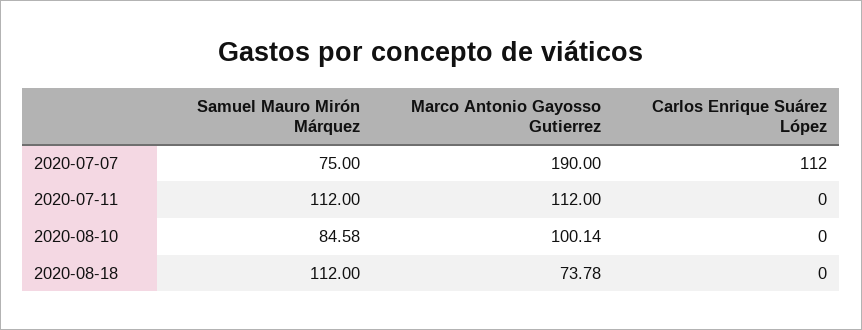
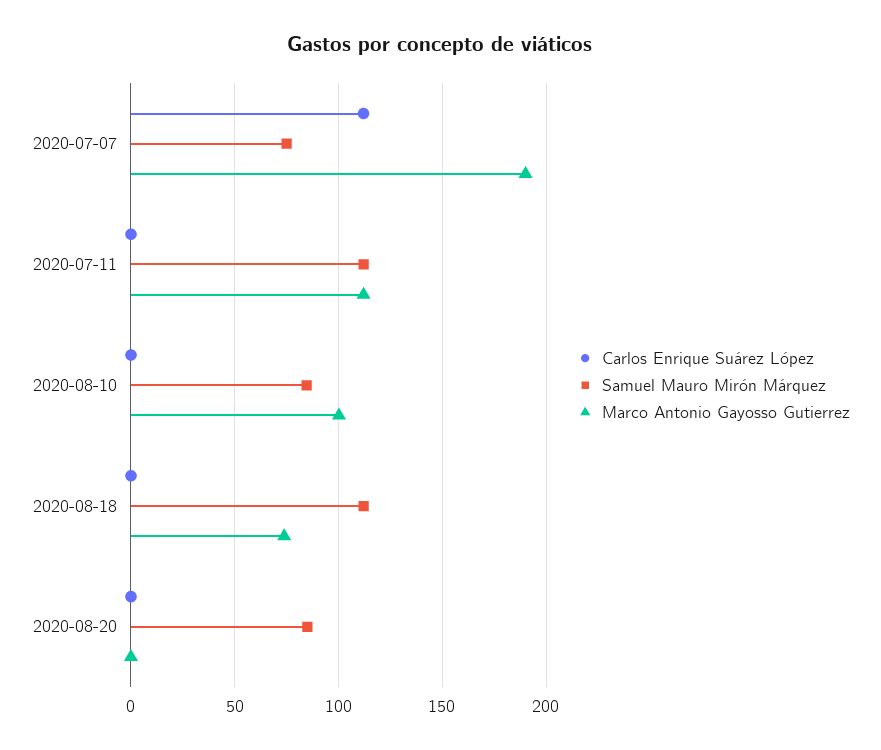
Carlos Enrique Suárez López, 2020-08-20: none -> 0
Samuel Mauro Mirón Márquez, 2020-08-20: none -> 85
Marco Antonio Gayosso Gutierrez, 2020-08-20: none -> 0

